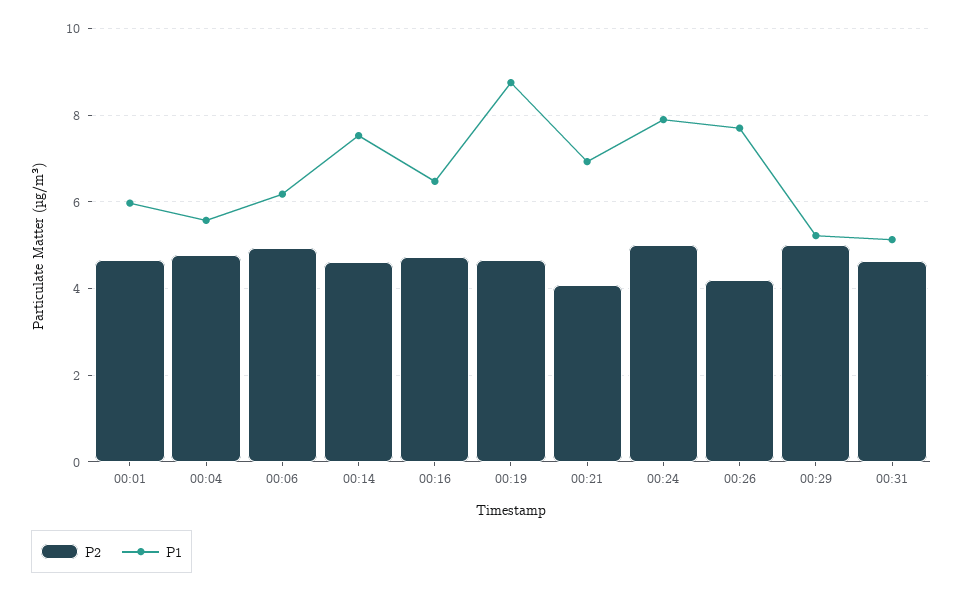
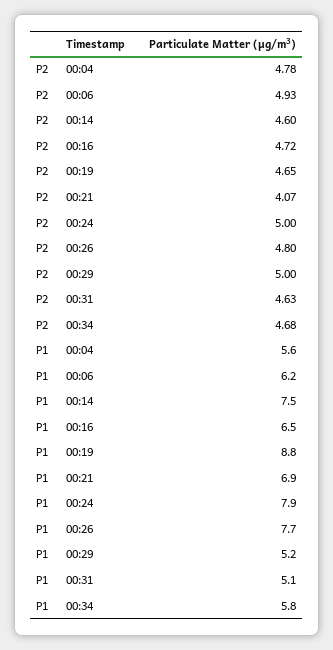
P2, 00:01: 4.6 -> none
P1, 00:01: 6 -> none
P2, 00:26: 4.2 -> 4.8
P2, 00:34: none -> 4.68
P1, 00:34: none -> 5.8

